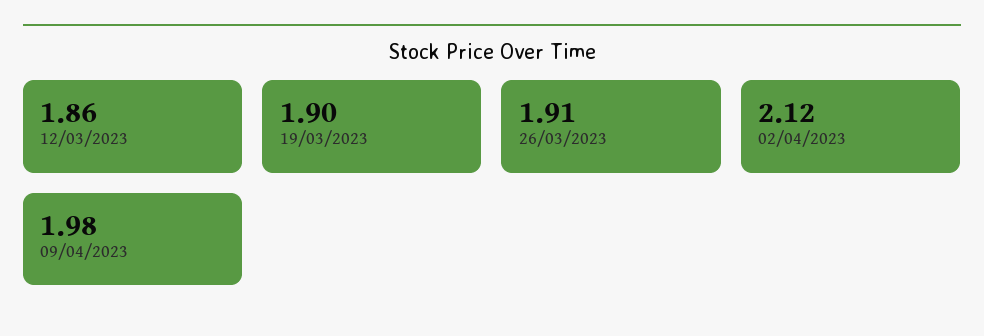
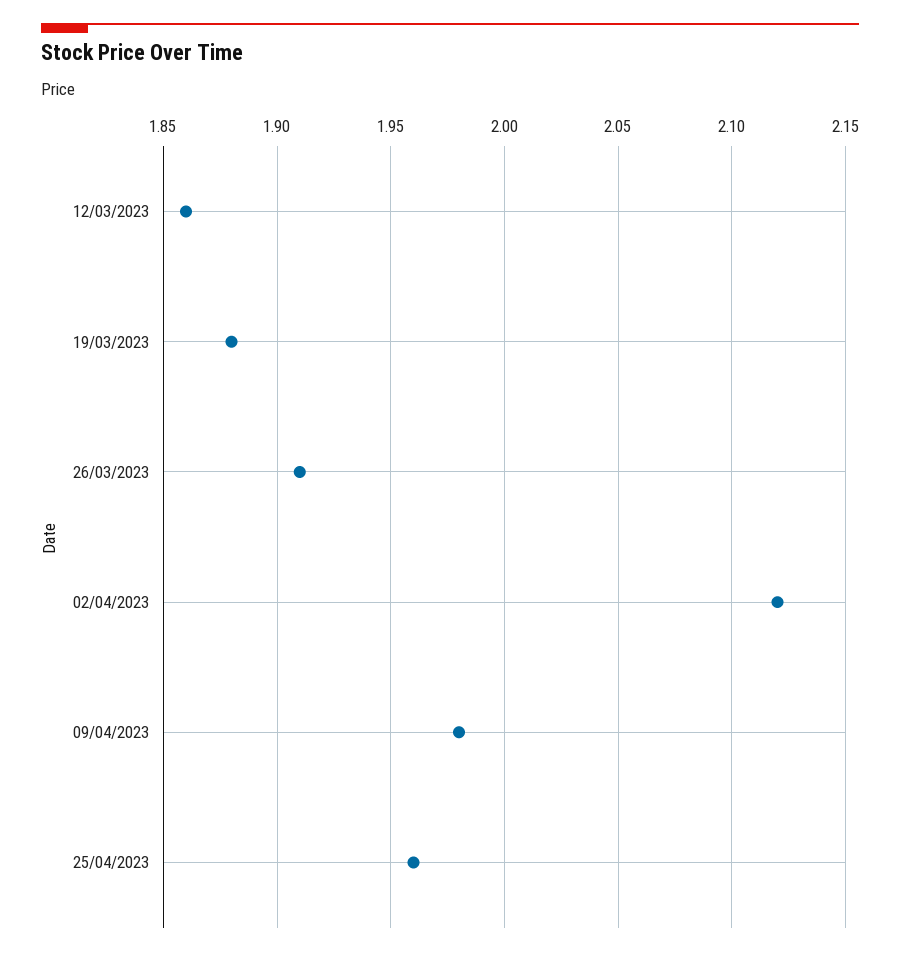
19/03/2023: 1.9 -> 1.88
25/04/2023: none -> 1.96

